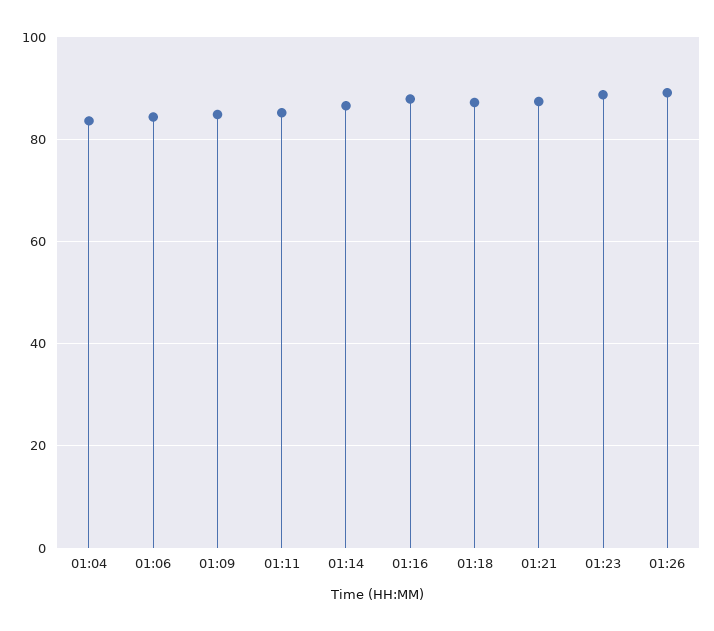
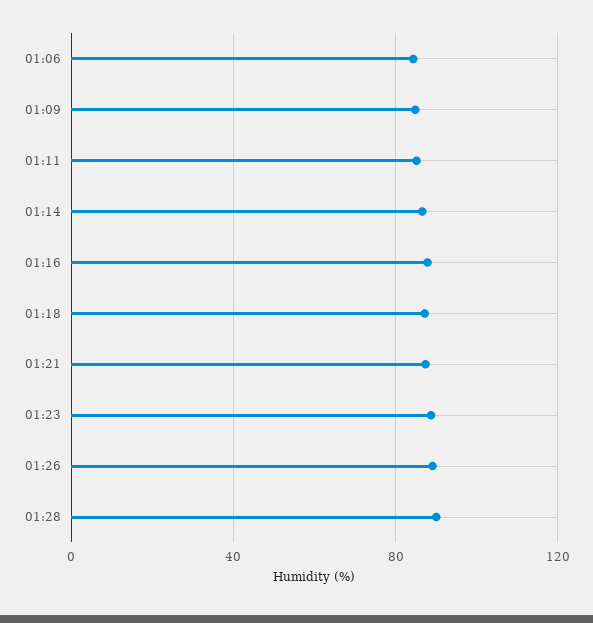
01:04: 84 -> none
01:28: none -> 90

